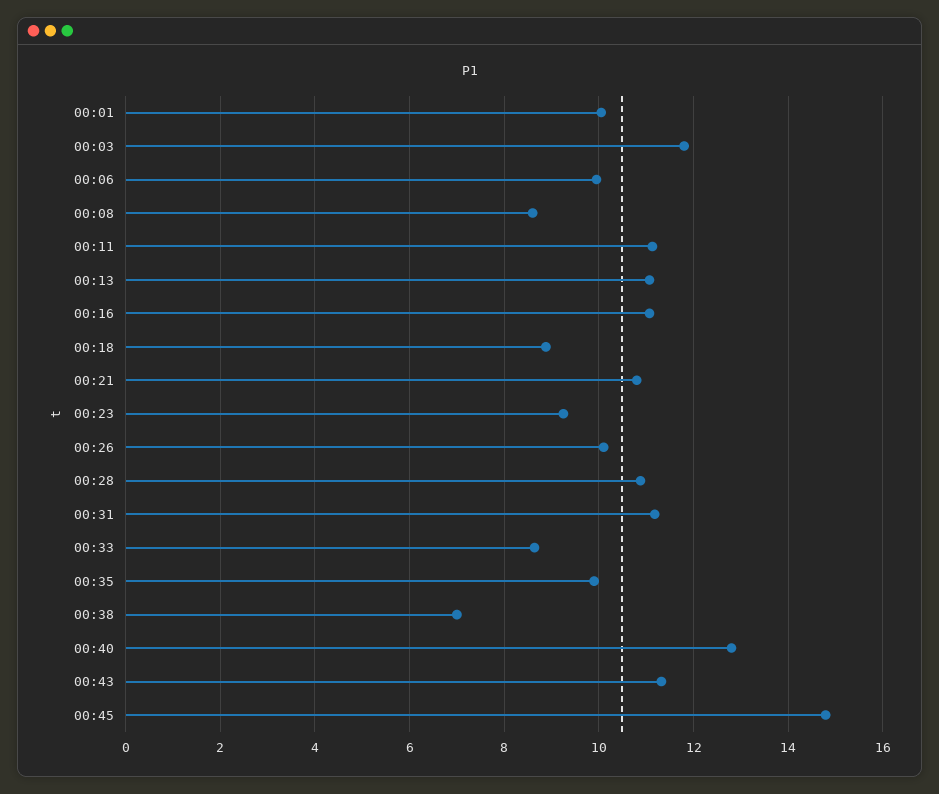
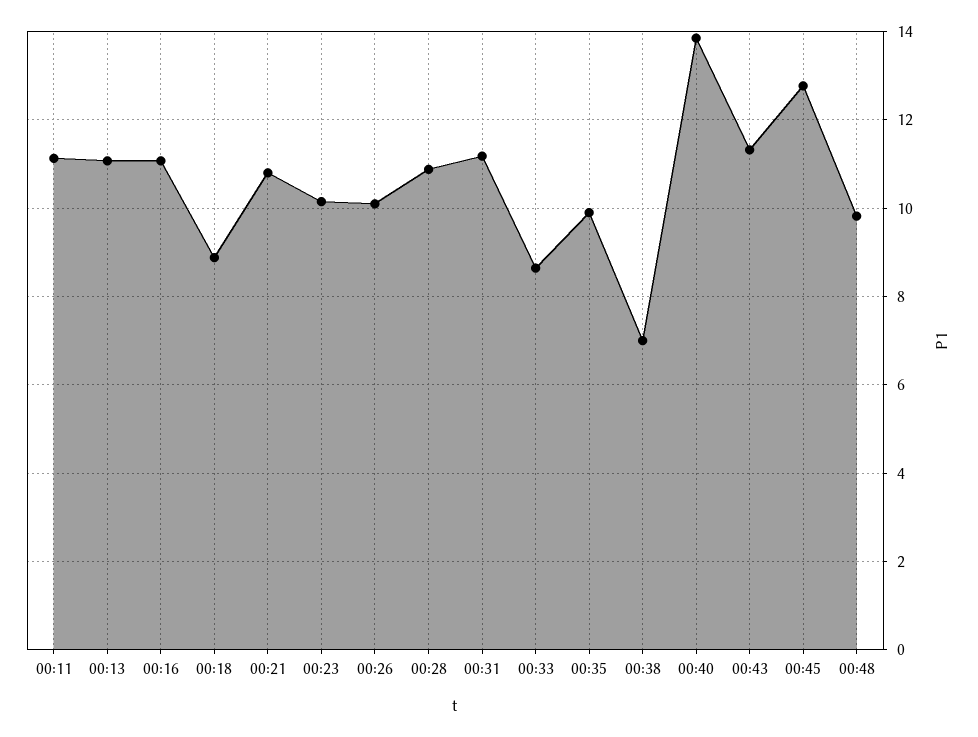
00:01: 10 -> none
00:03: 11.8 -> none
00:06: 10 -> none
00:08: 8.6 -> none
00:23: 9.2 -> 10.2
00:40: 12.8 -> 13.8
00:45: 14.8 -> 12.8
00:48: none -> 9.8

